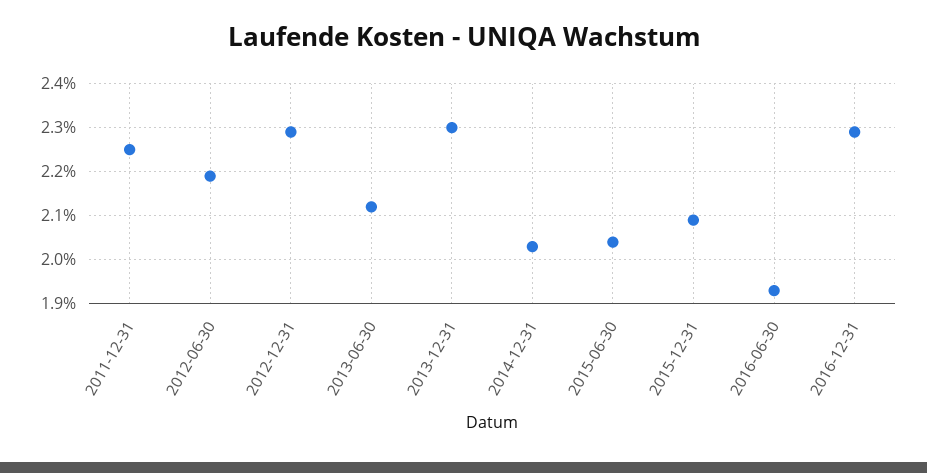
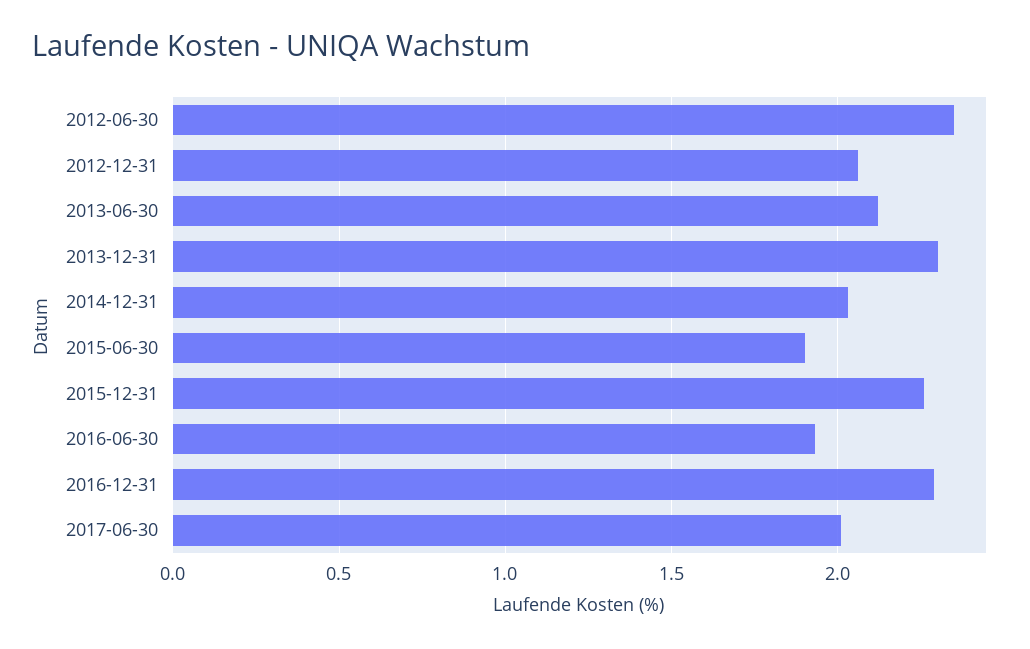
2011-12-31: 2.25 -> none
2012-06-30: 2.2 -> 2.35
2012-12-31: 2.3 -> 2.05
2015-06-30: 2.05 -> 1.9
2015-12-31: 2.1 -> 2.25
2017-06-30: none -> 2

